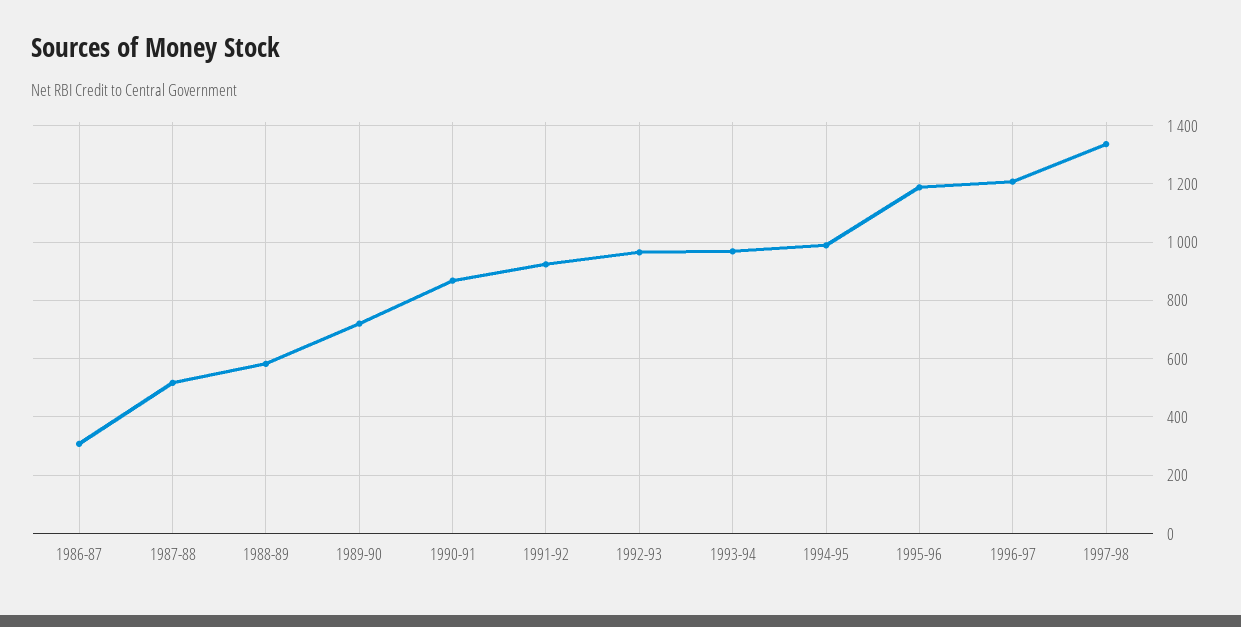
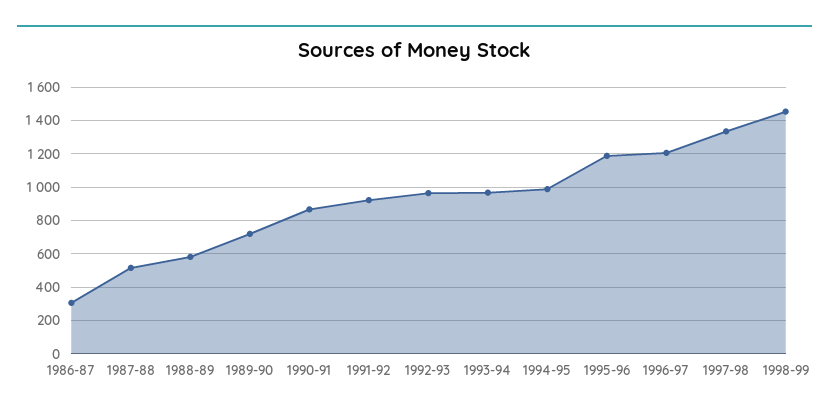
1998-99: none -> 1450

